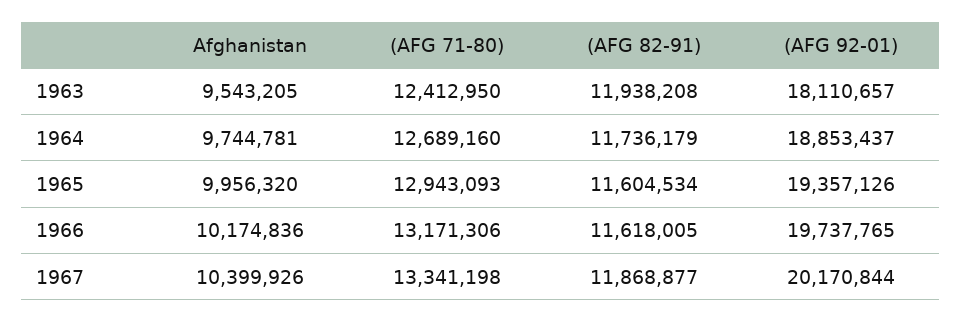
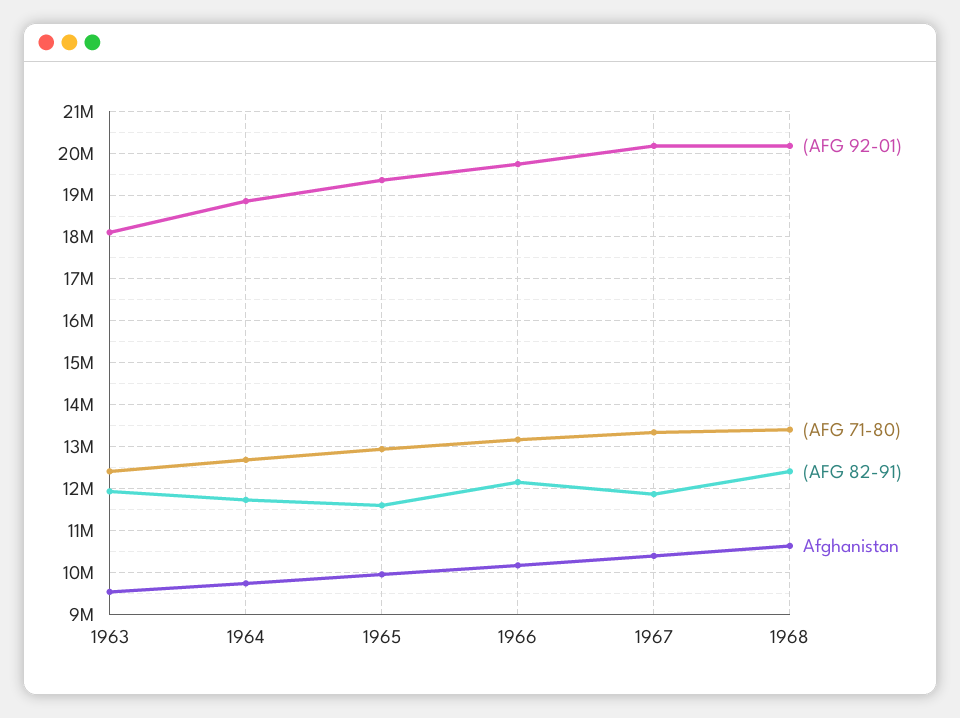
(AFG 82-91), 1966: 11618005 -> 12200000
(AFG 92-01), 1968: none -> 20200000
(AFG 71-80), 1968: none -> 13400000
(AFG 82-91), 1968: none -> 12400000
Afghanistan, 1968: none -> 10600000

